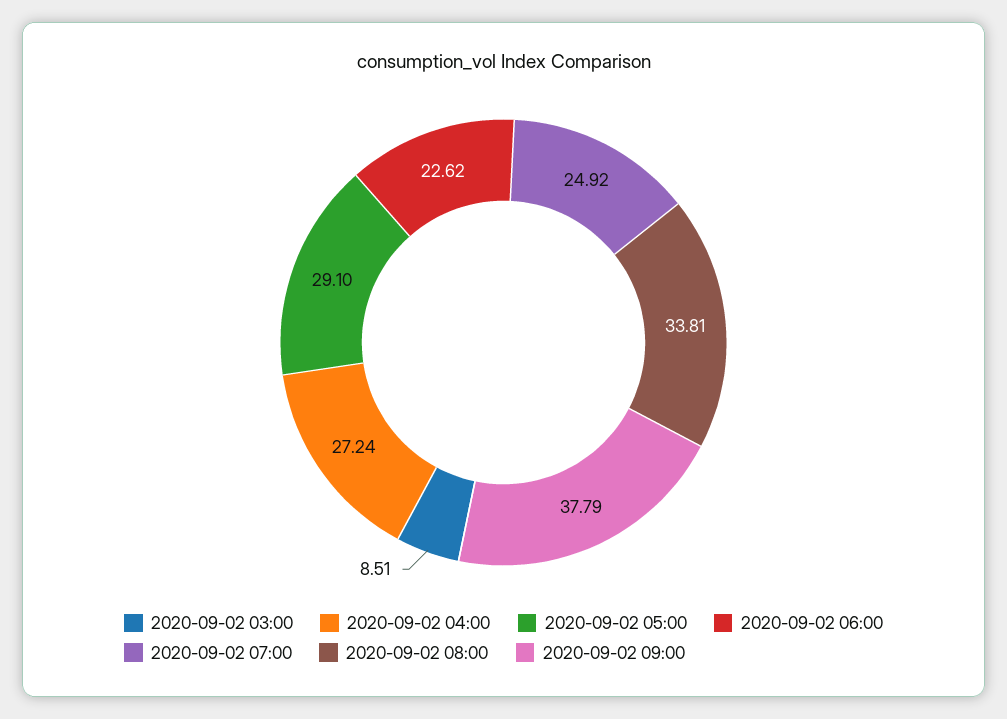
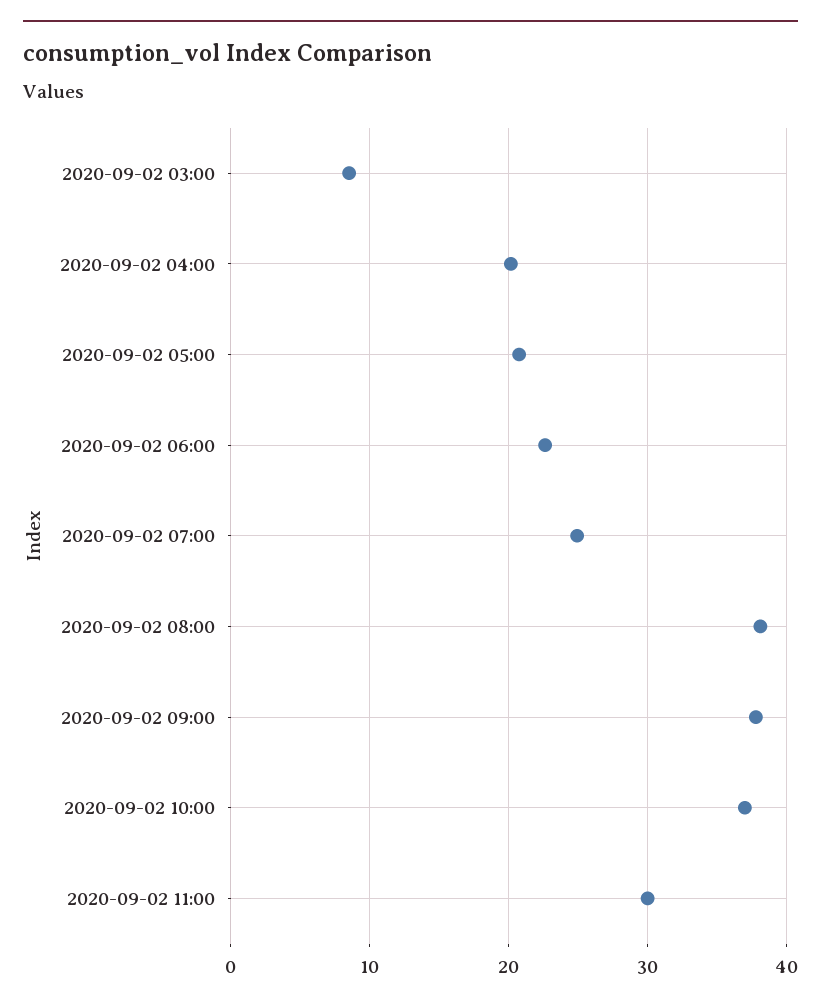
2020-09-02 04:00: 27.24 -> 20
2020-09-02 05:00: 29.1 -> 21
2020-09-02 08:00: 33.81 -> 38
2020-09-02 10:00: none -> 37
2020-09-02 11:00: none -> 30

